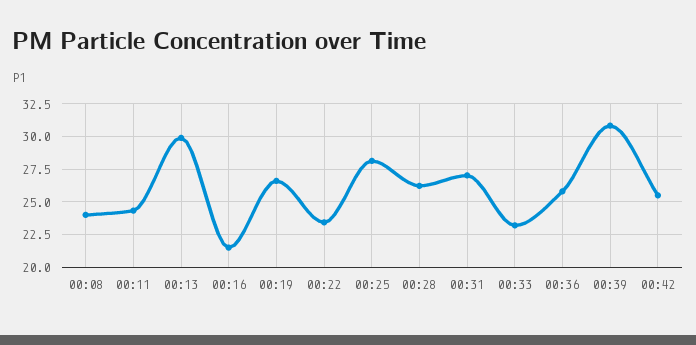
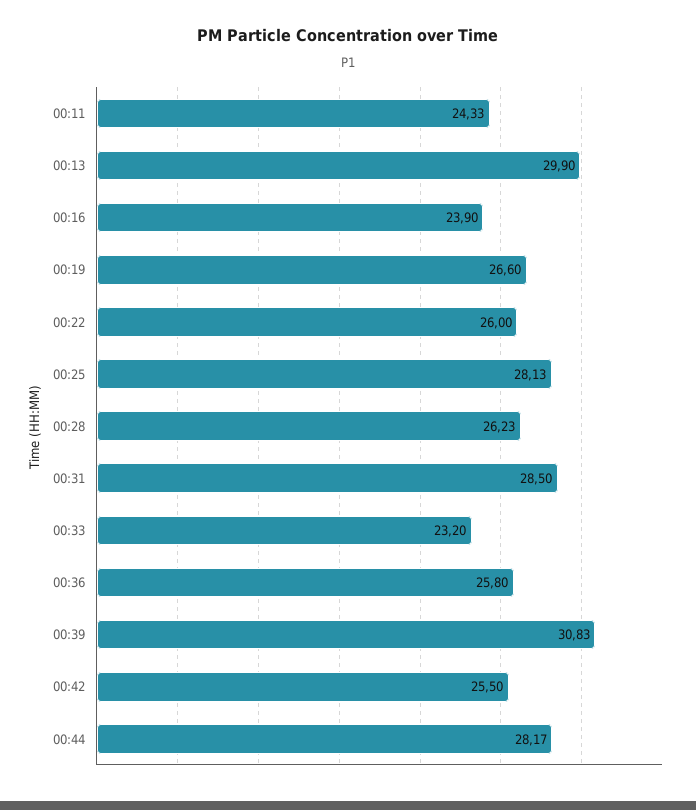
00:08: 24 -> none
00:16: 21.5 -> 23.9
00:22: 23.5 -> 26
00:31: 27 -> 28.5
00:44: none -> 28.17

